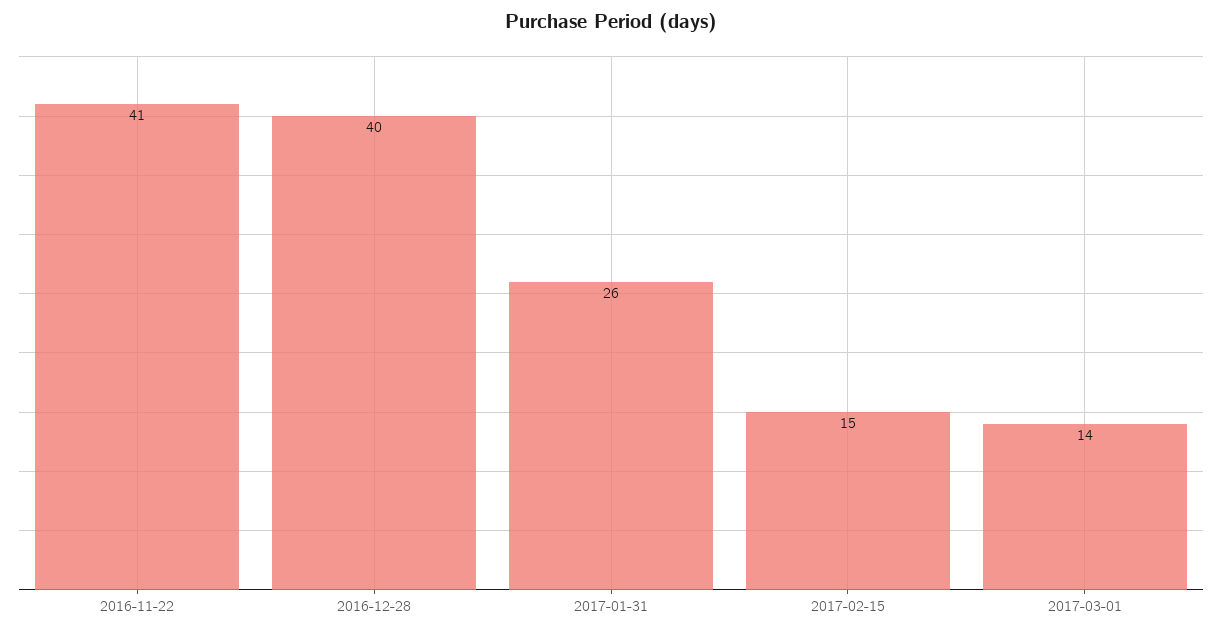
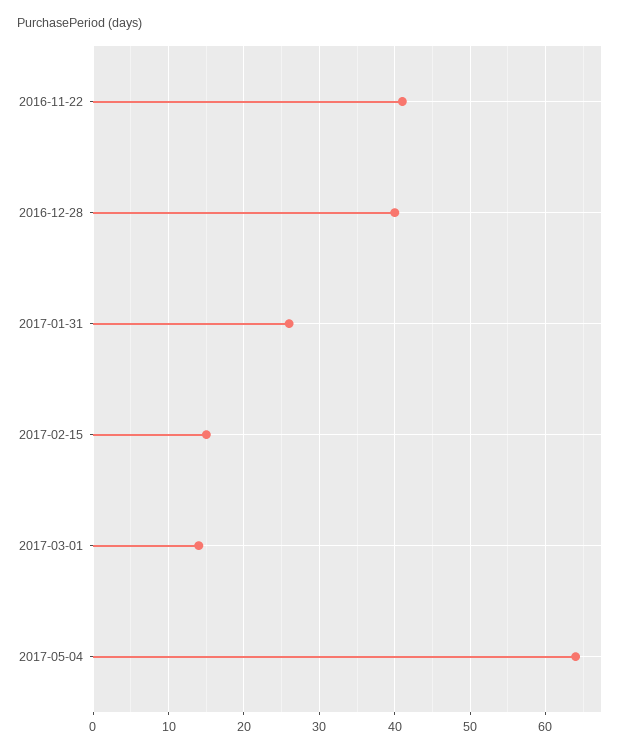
2017-05-04: none -> 64

